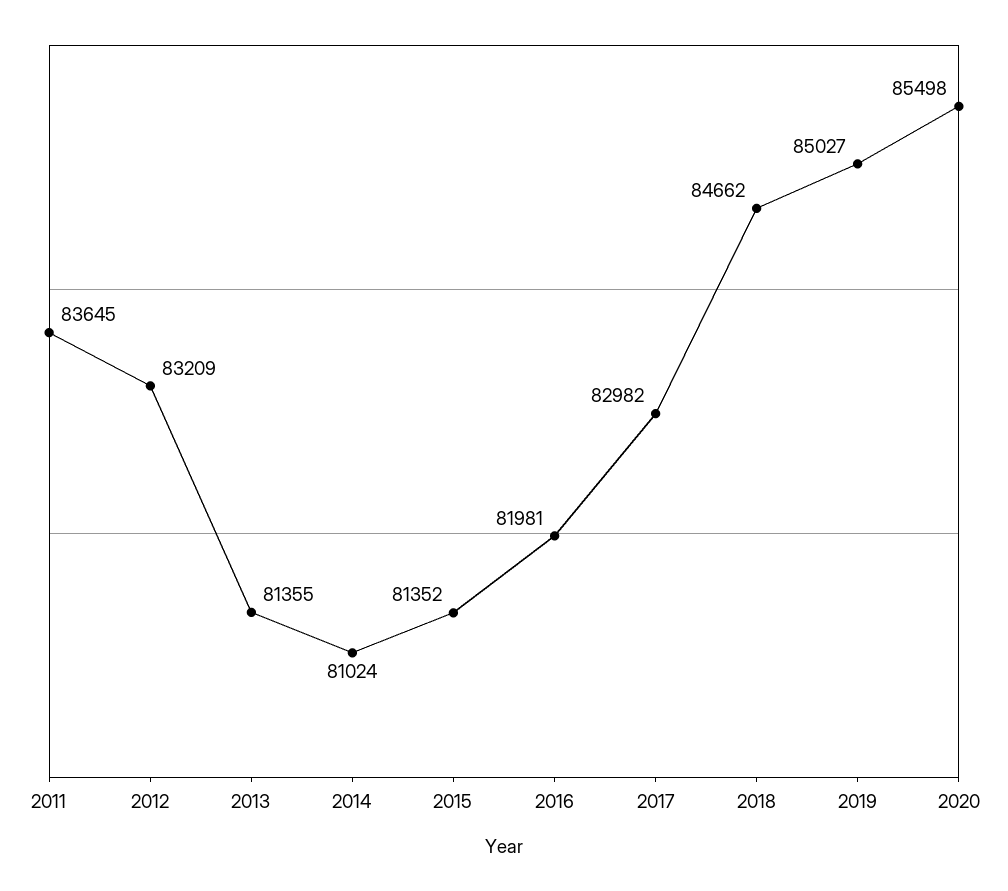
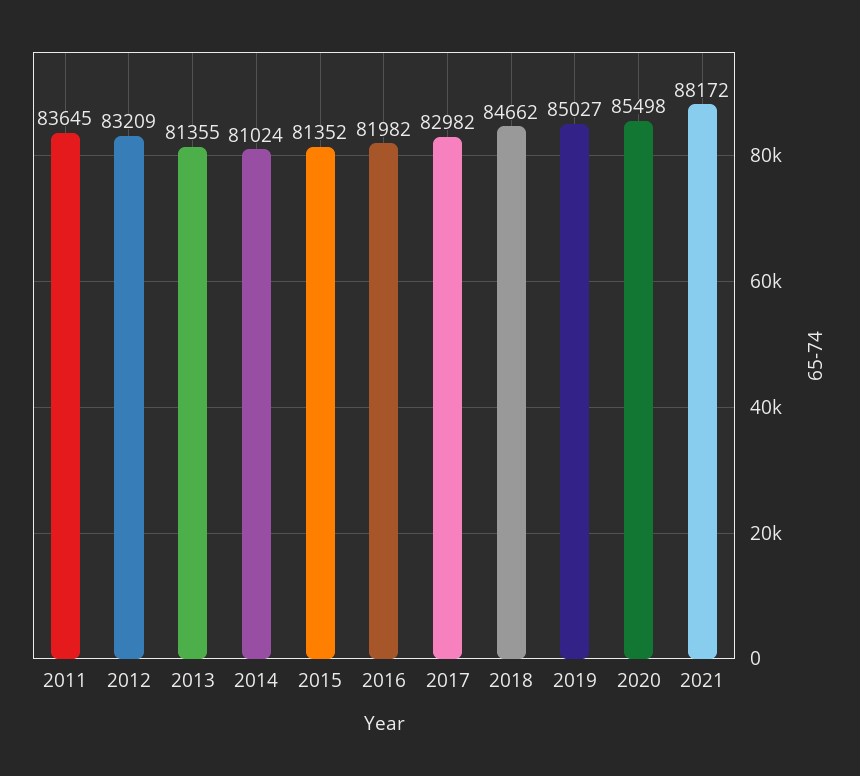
2016: 81981 -> 81982
2021: none -> 88172

